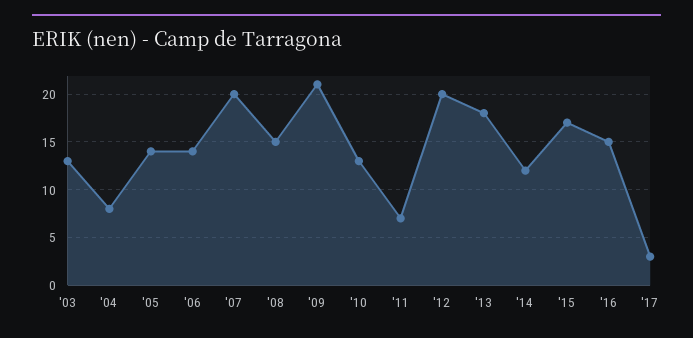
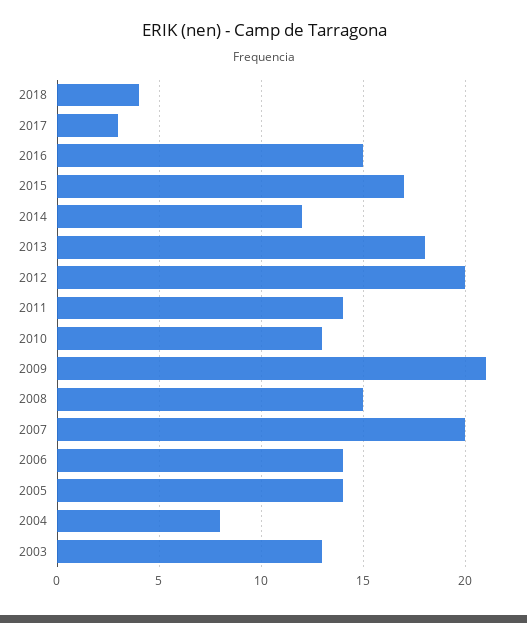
'11: 7 -> 14
2018: none -> 4

